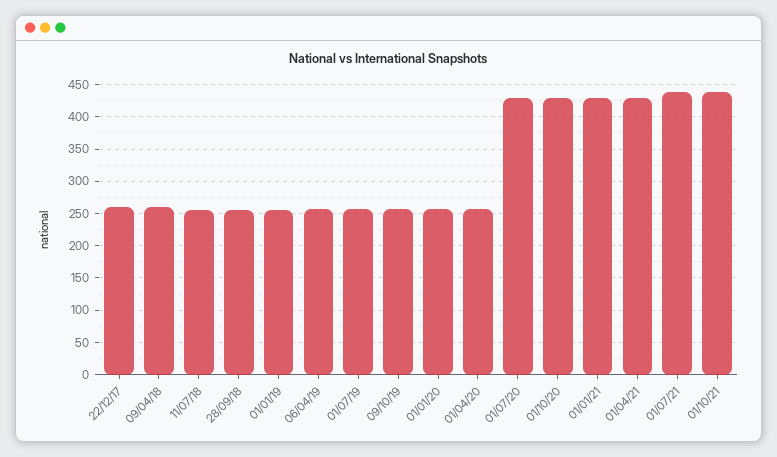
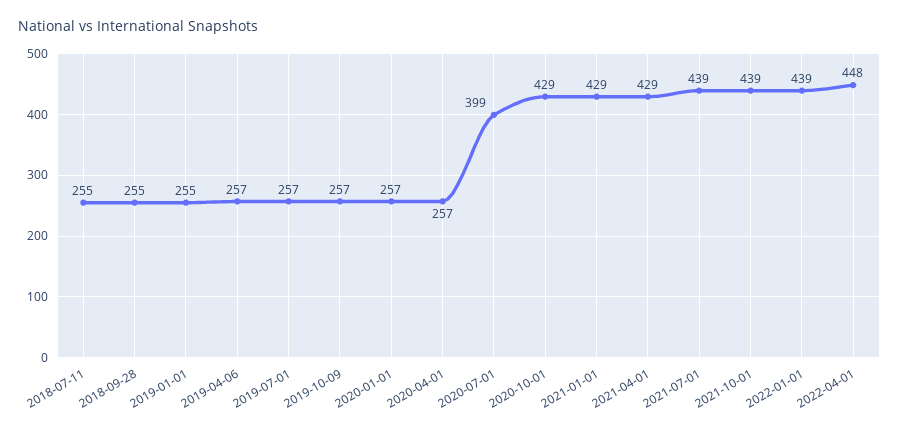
22/12/17: 260 -> none
09/04/18: 260 -> none
01/07/20: 430 -> 399
2022-01-01: none -> 439
2022-04-01: none -> 448

